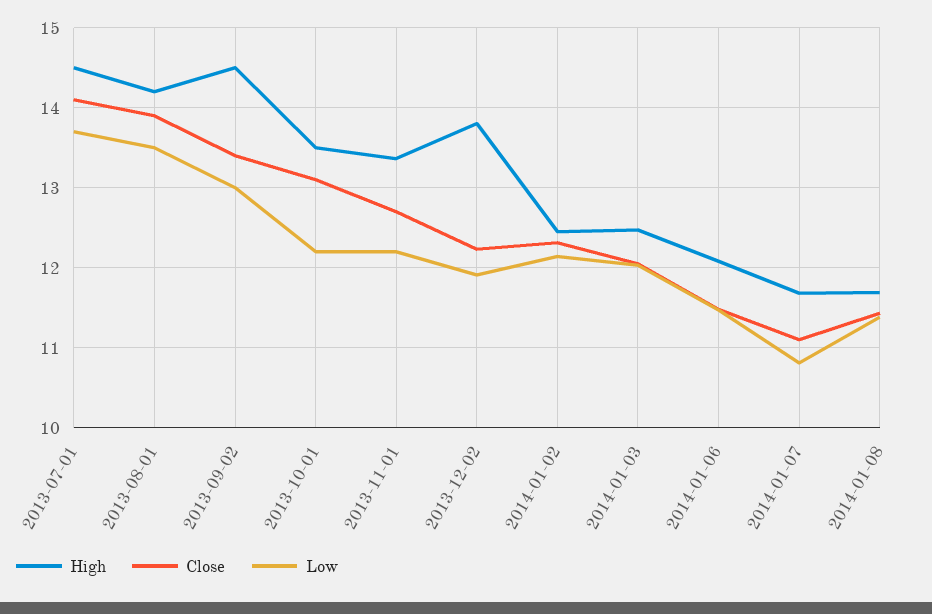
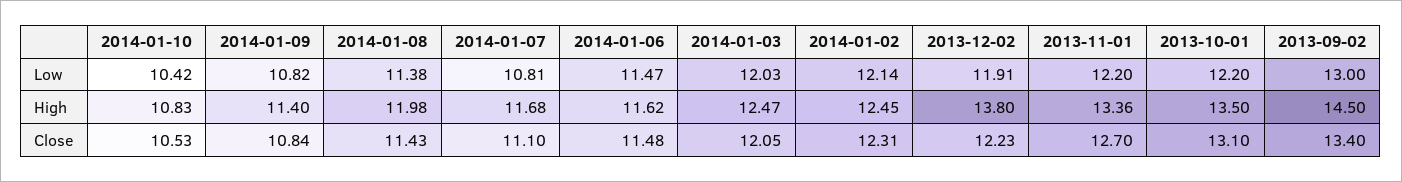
High, 2013-07-01: 14.5 -> none
Close, 2013-07-01: 14.1 -> none
Low, 2013-07-01: 13.7 -> none
High, 2013-08-01: 14.2 -> none
Close, 2013-08-01: 13.9 -> none
Low, 2013-08-01: 13.5 -> none
High, 2014-01-06: 12.1 -> 11.62
High, 2014-01-08: 11.7 -> 11.98
Low, 2014-01-10: none -> 10.42
Low, 2014-01-09: none -> 10.82
High, 2014-01-10: none -> 10.83
High, 2014-01-09: none -> 11.4
Close, 2014-01-10: none -> 10.53
Close, 2014-01-09: none -> 10.84

